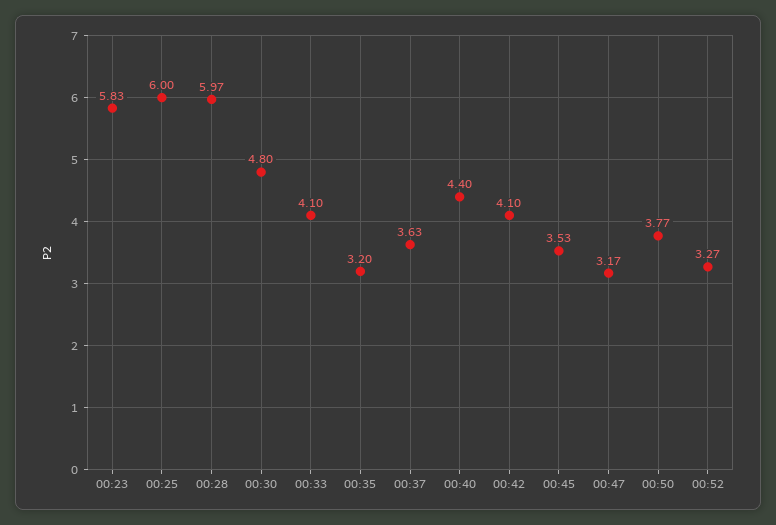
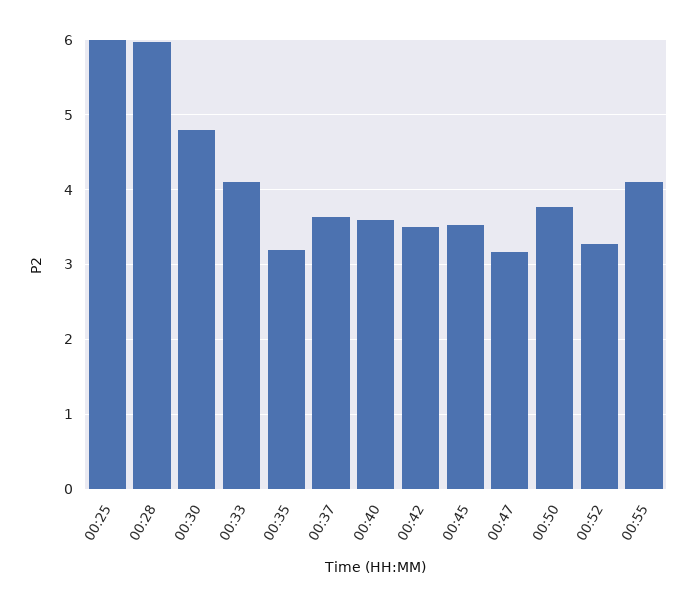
00:23: 5.83 -> none
00:40: 4.4 -> 3.6
00:42: 4.1 -> 3.5
00:55: none -> 4.1

